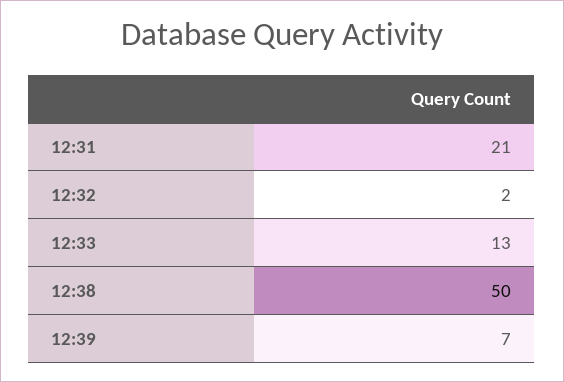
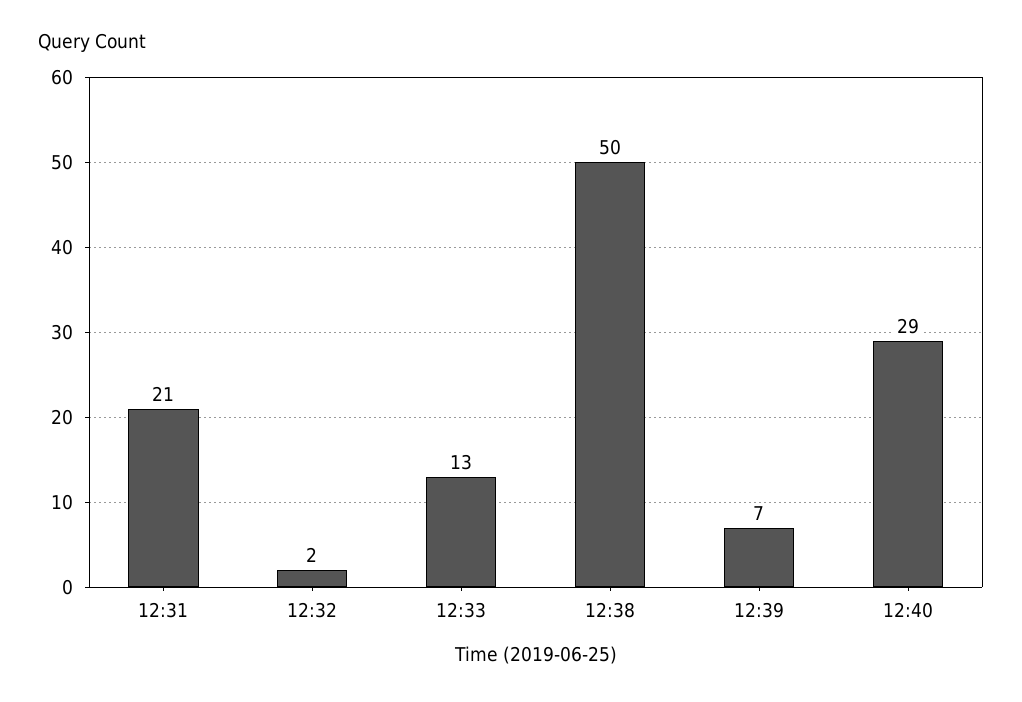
12:40: none -> 29

